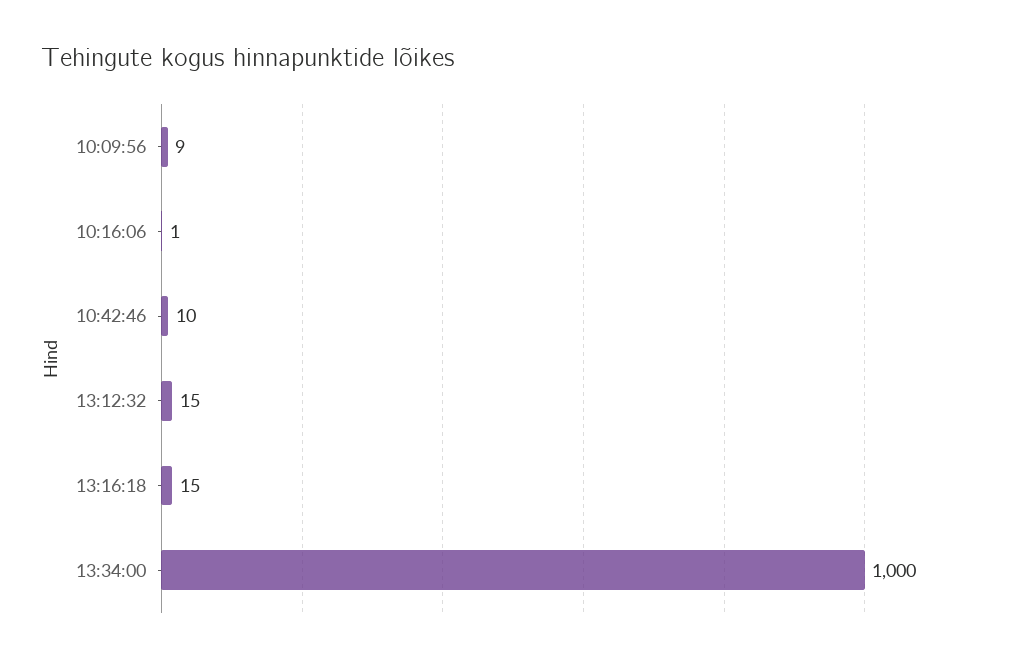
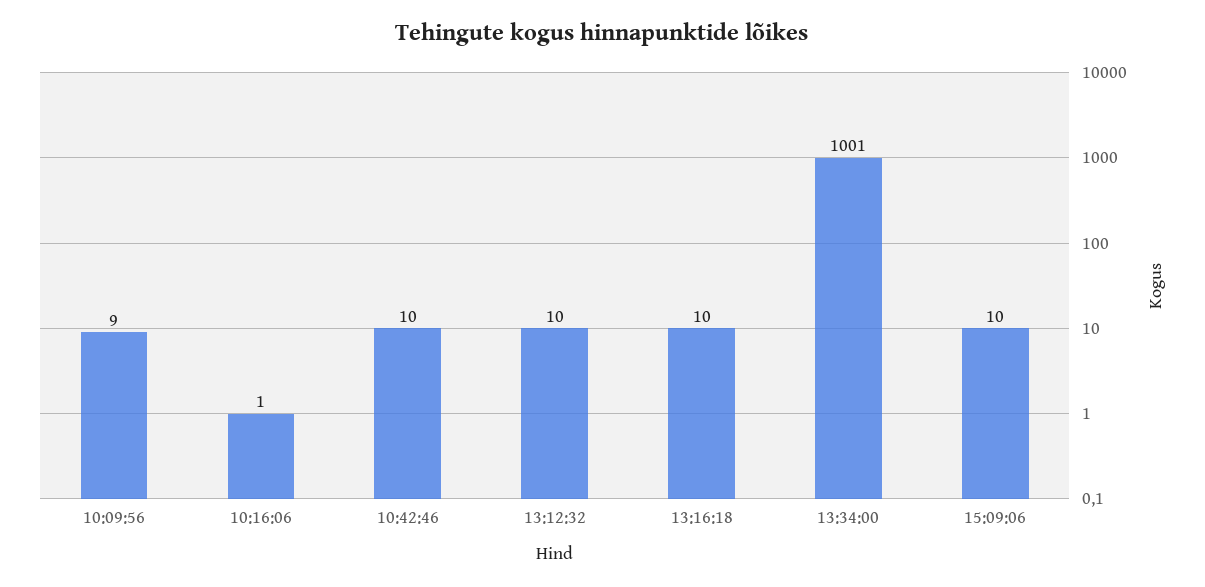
13:12:32: 15 -> 10
13:16:18: 15 -> 10
13:34:00: 1000 -> 1001
15:09:06: none -> 10

